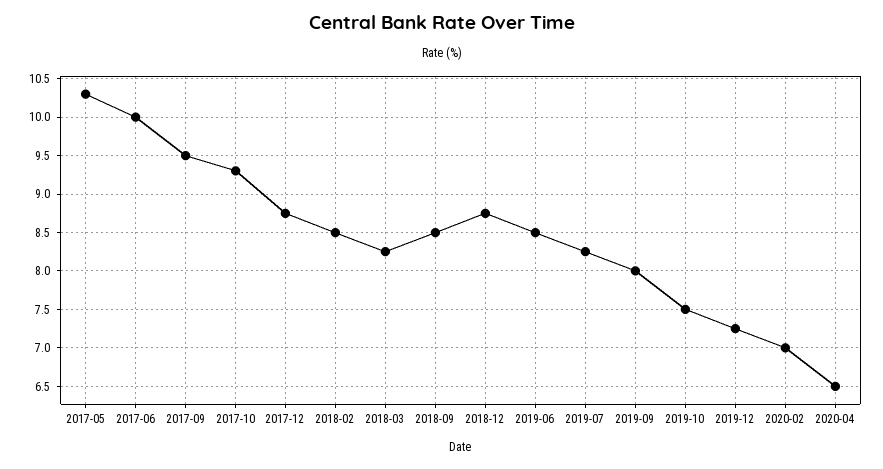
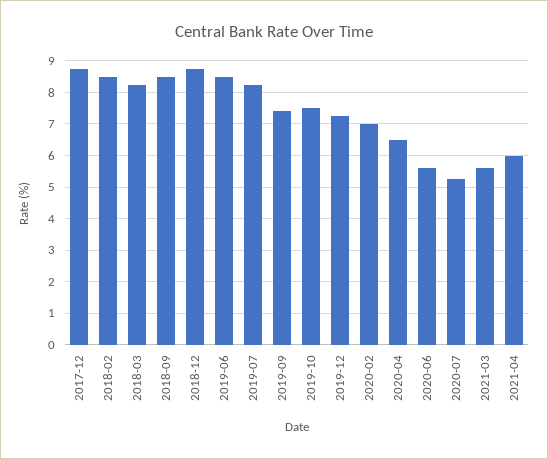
2017-05: 10.3 -> none
2017-06: 10 -> none
2017-09: 9.5 -> none
2017-10: 9.3 -> none
2019-09: 8 -> 7.4
2020-06: none -> 5.6
2020-07: none -> 5.2
2021-03: none -> 5.6
2021-04: none -> 6

